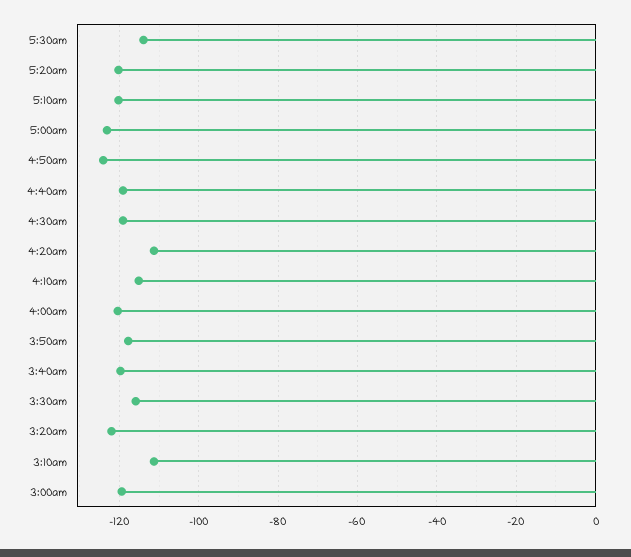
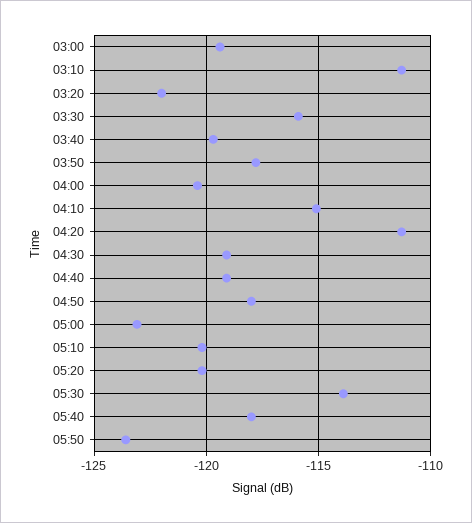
4:50am: -124 -> -118
05:40: none -> -118
05:50: none -> -123.5

